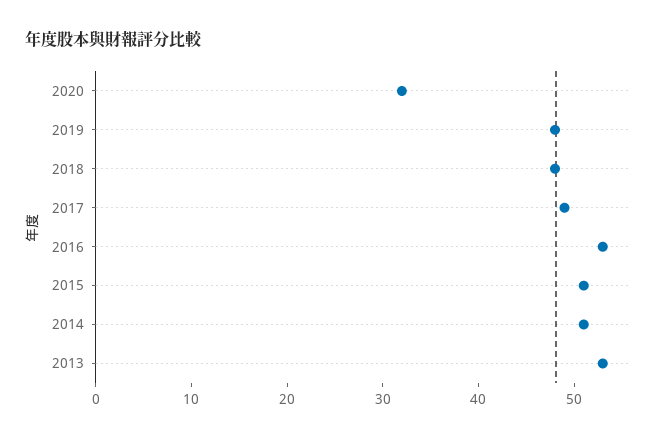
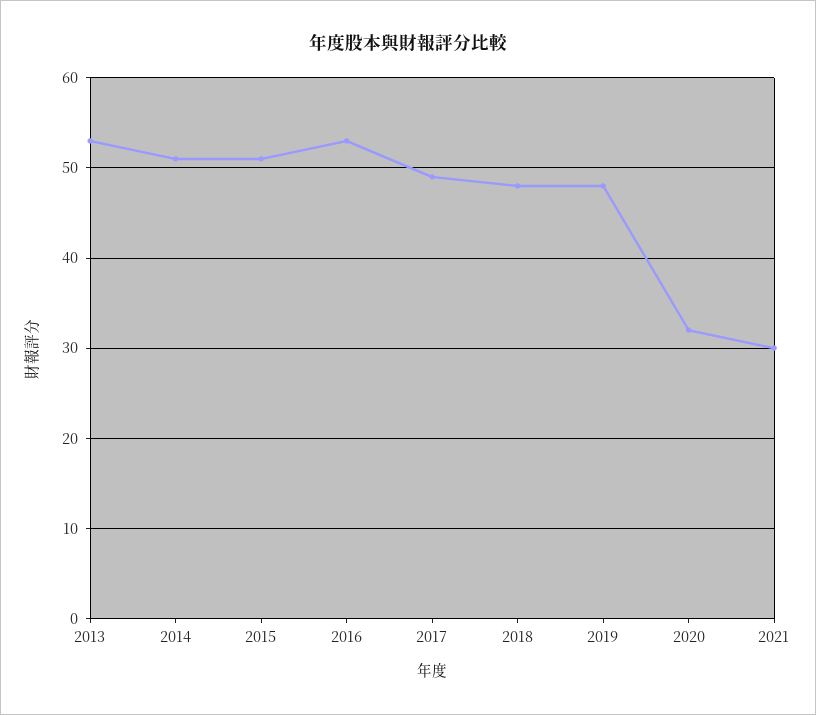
2021: none -> 30

